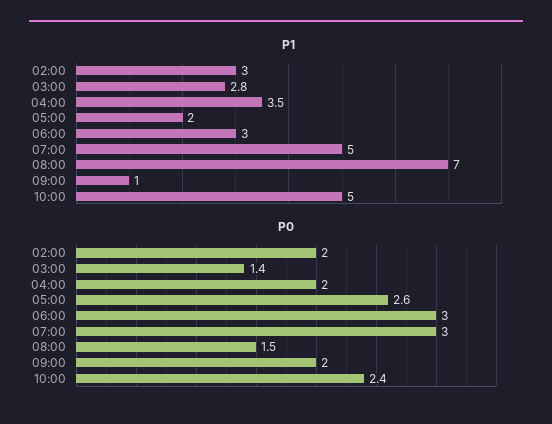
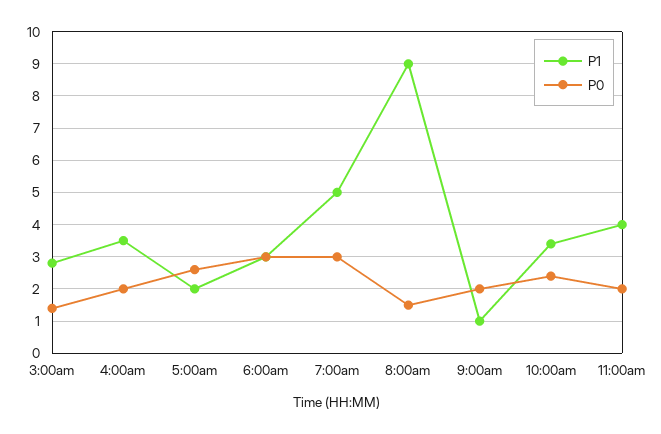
P1, 02:00: 3 -> none
P1, 08:00: 7 -> 9
P1, 10:00: 5 -> 3.5
P0, 02:00: 2 -> none
P1, 11:00am: none -> 4
P0, 11:00am: none -> 2

